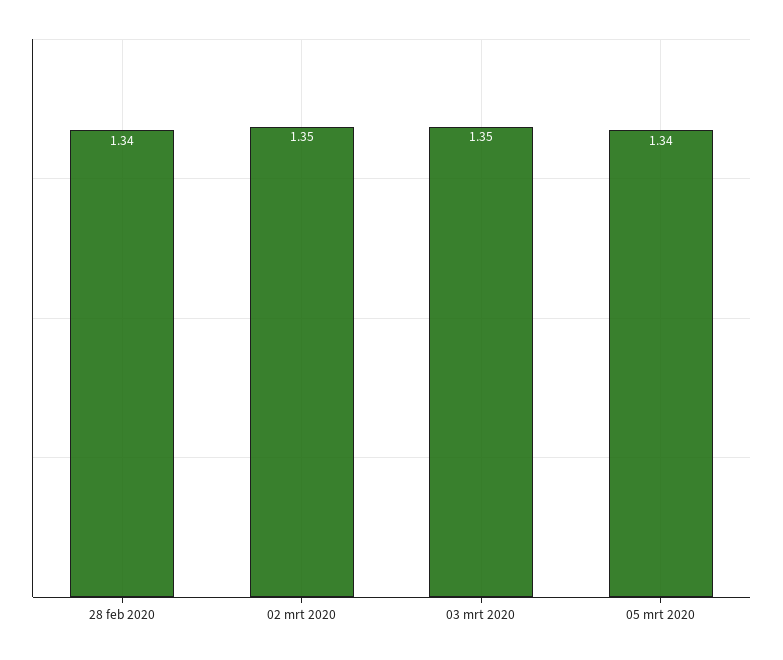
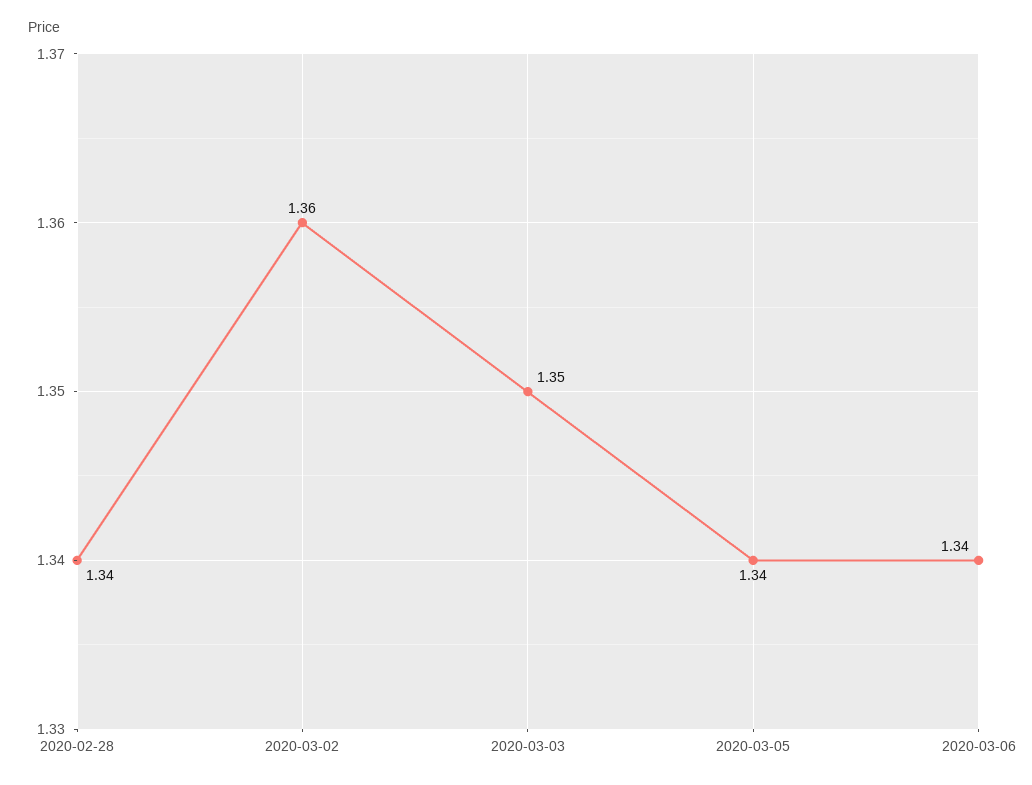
02 mrt 2020: 1.35 -> 1.36
2020-03-06: none -> 1.34

